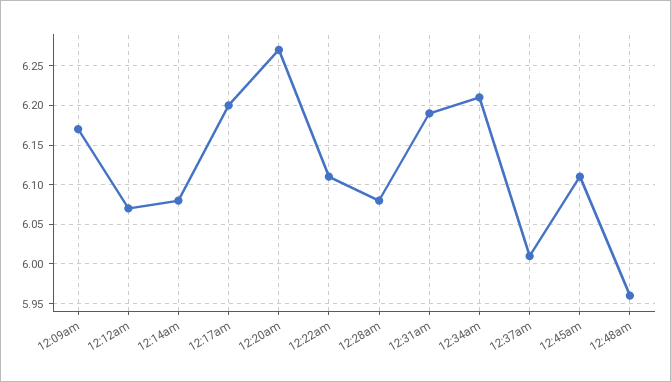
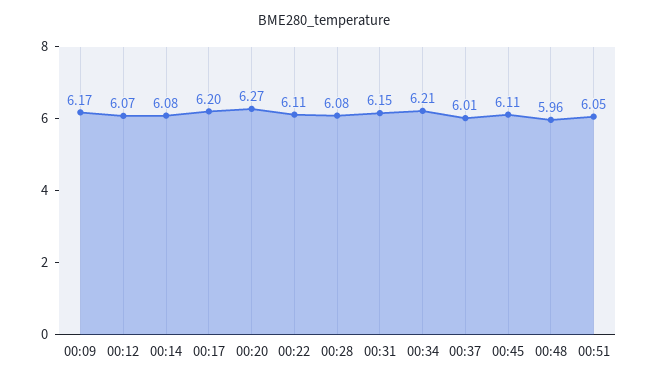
12:31am: 6.19 -> 6.15
00:51: none -> 6.05

